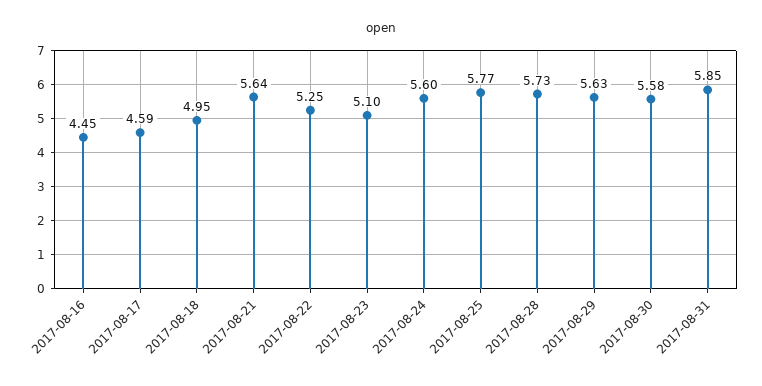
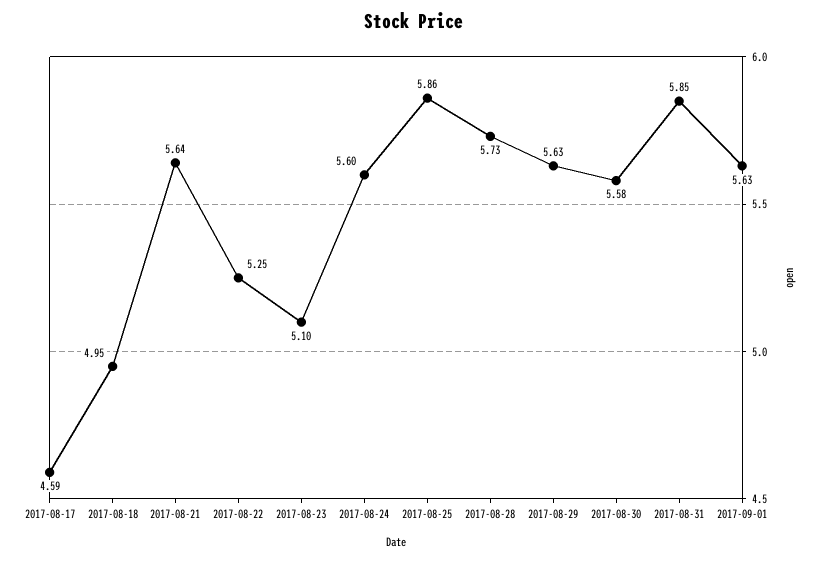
2017-08-16: 4.45 -> none
2017-08-25: 5.77 -> 5.86
2017-09-01: none -> 5.63

